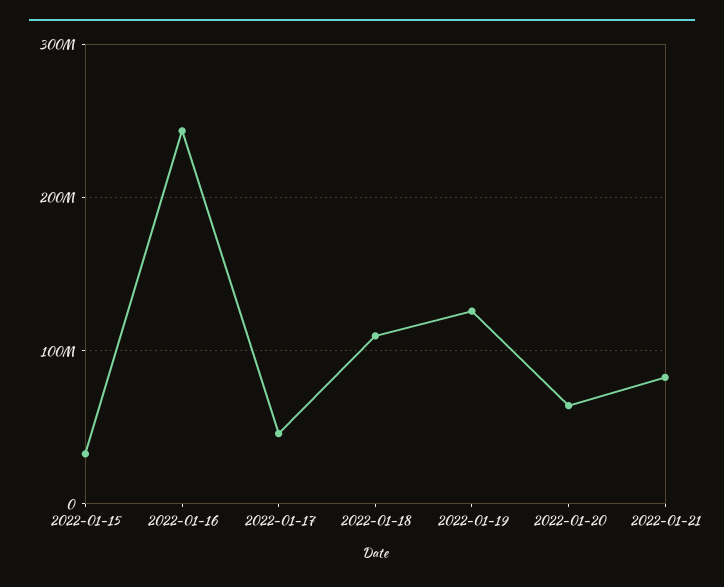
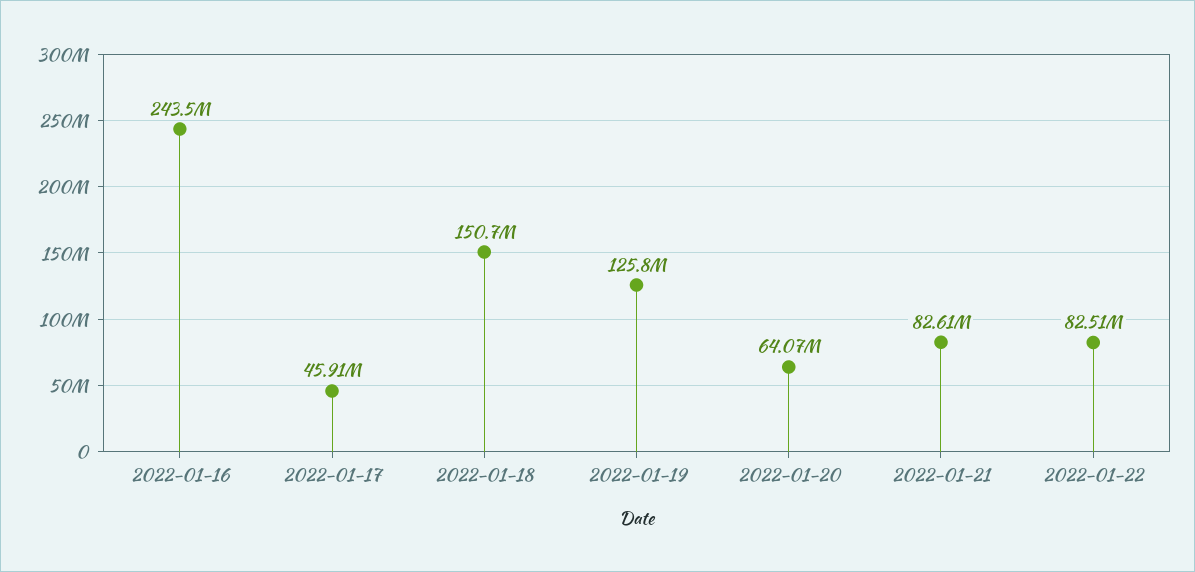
2022-01-15: 30000000 -> none
2022-01-18: 110000000 -> 150700000
2022-01-22: none -> 82510000

